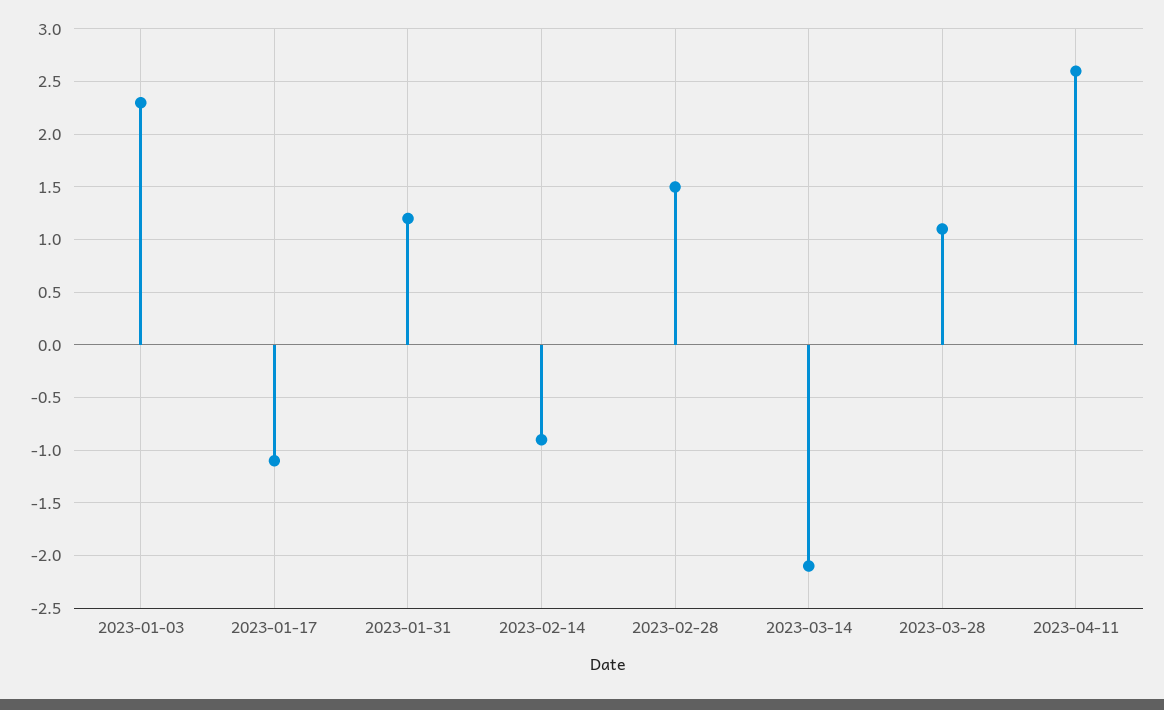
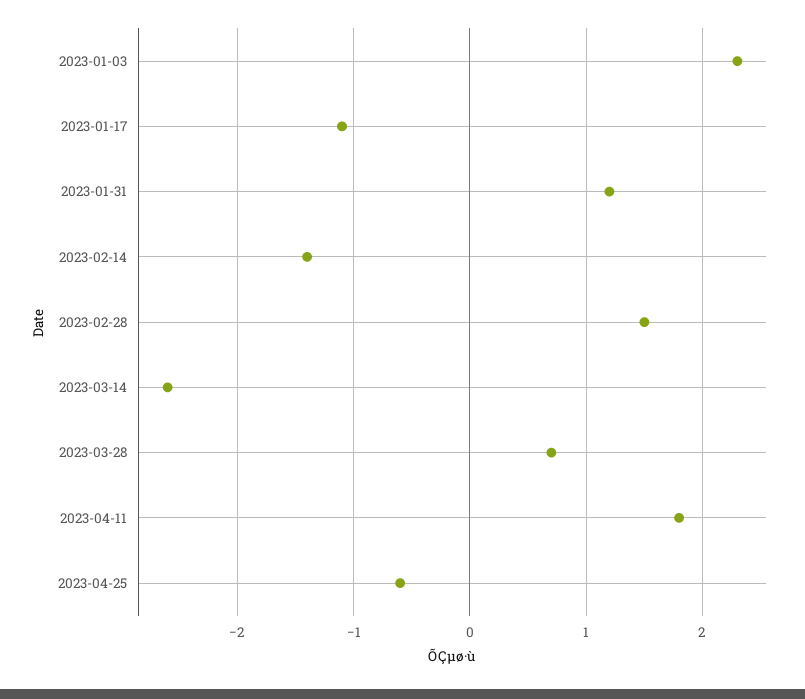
2023-02-14: -0.9 -> -1.4
2023-03-14: -2.1 -> -2.6
2023-03-28: 1.1 -> 0.7
2023-04-11: 2.6 -> 1.8
2023-04-25: none -> -0.6

